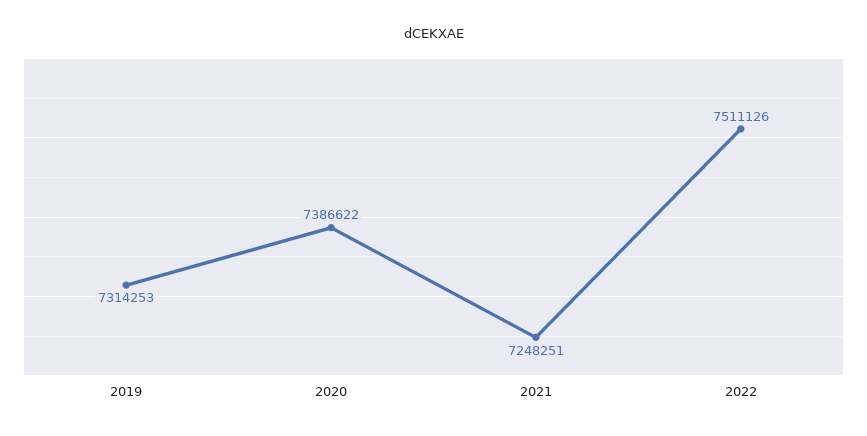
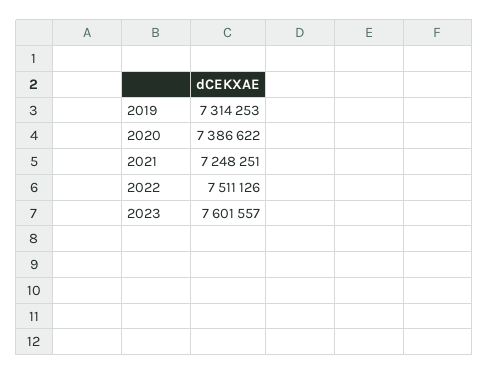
2023: none -> 7601557

